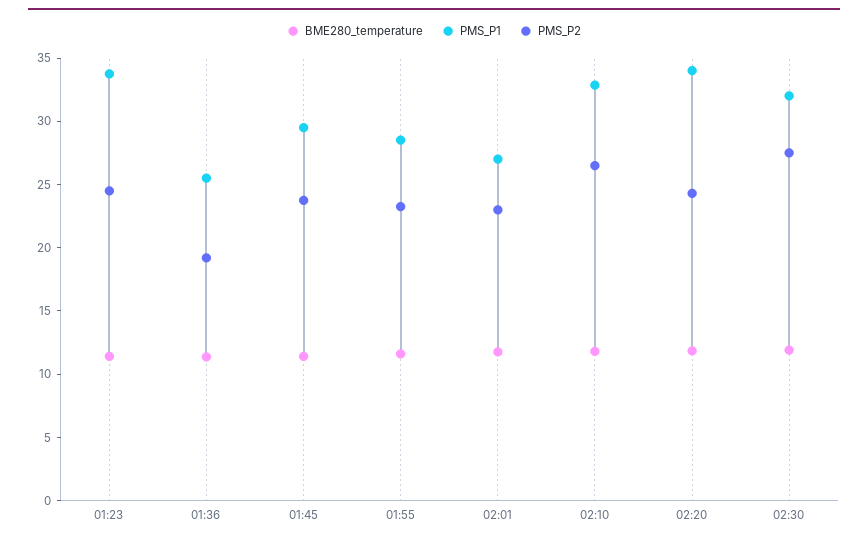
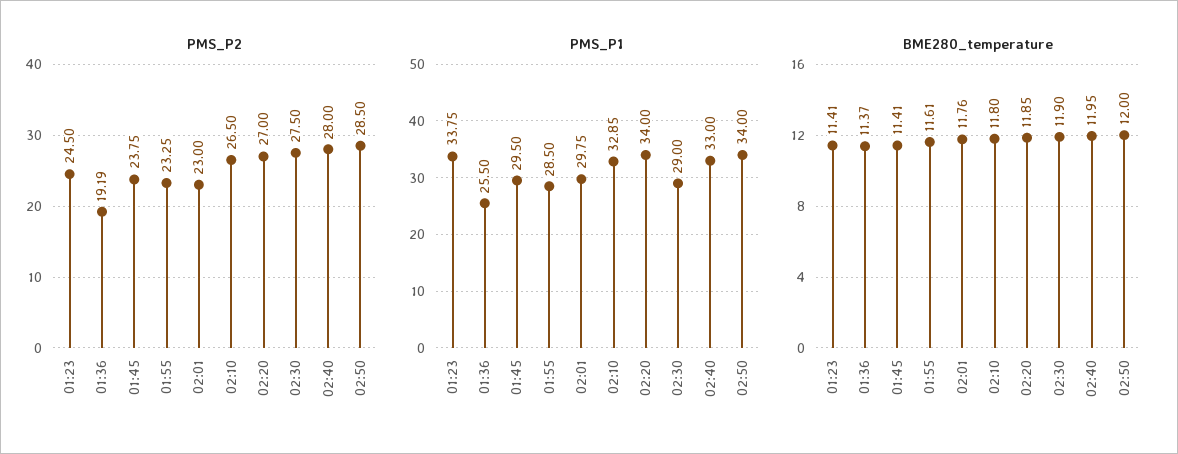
PMS_P1, 02:01: 27 -> 29.75
PMS_P2, 02:20: 24 -> 27
PMS_P1, 02:30: 32 -> 29
PMS_P2, 02:40: none -> 28
PMS_P2, 02:50: none -> 28.5
PMS_P1, 02:40: none -> 33
PMS_P1, 02:50: none -> 34
BME280_temperature, 02:40: none -> 11.95
BME280_temperature, 02:50: none -> 12

